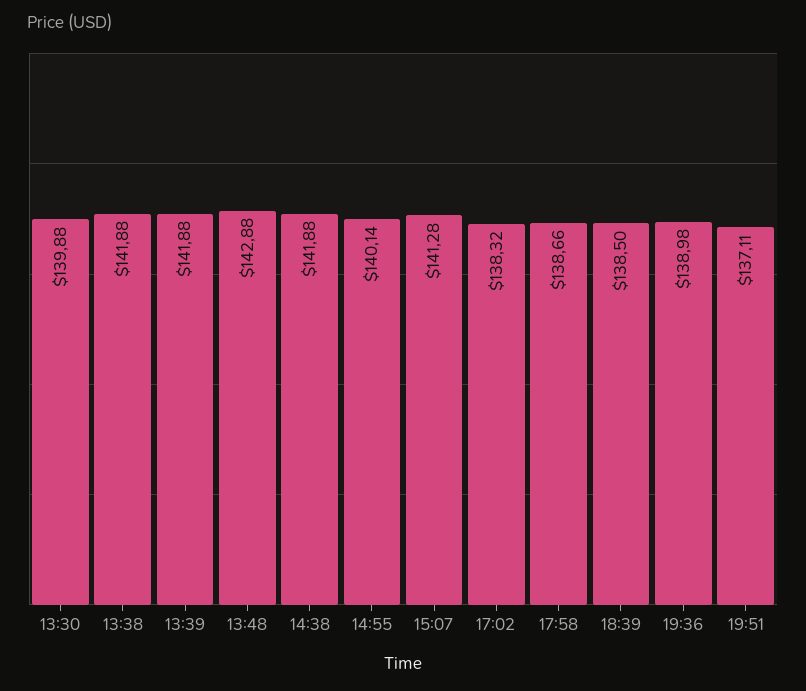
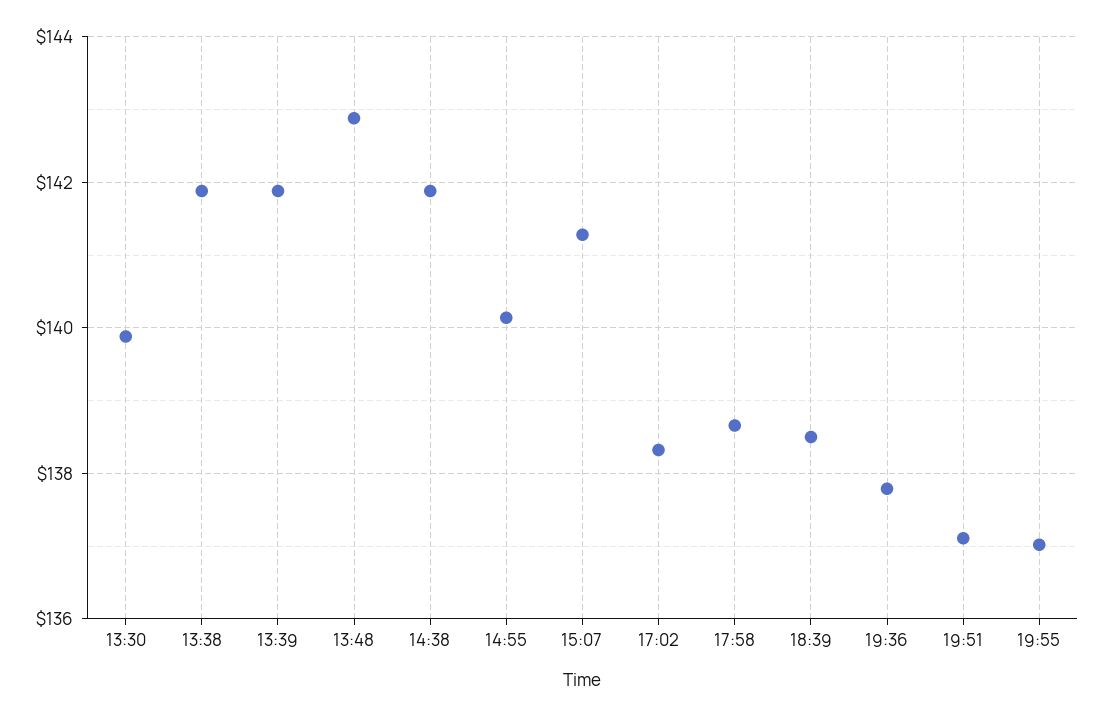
19:36: 138.98 -> 137.8
19:55: none -> 137

